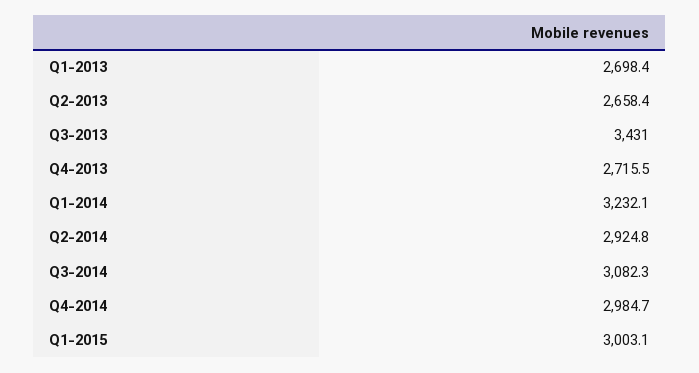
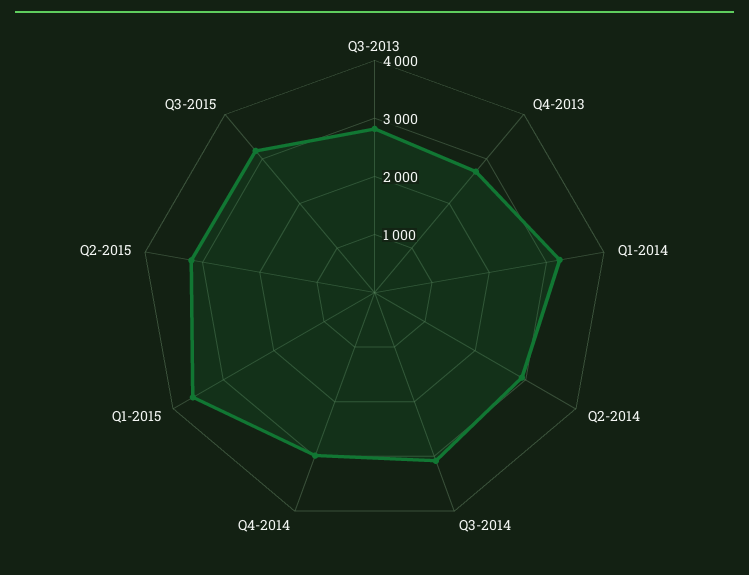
Q1-2013: 2698.4 -> none
Q2-2013: 2658.4 -> none
Q3-2013: 3431 -> 2800
Q1-2015: 3003.1 -> 3600
Q2-2015: none -> 3200
Q3-2015: none -> 3200

